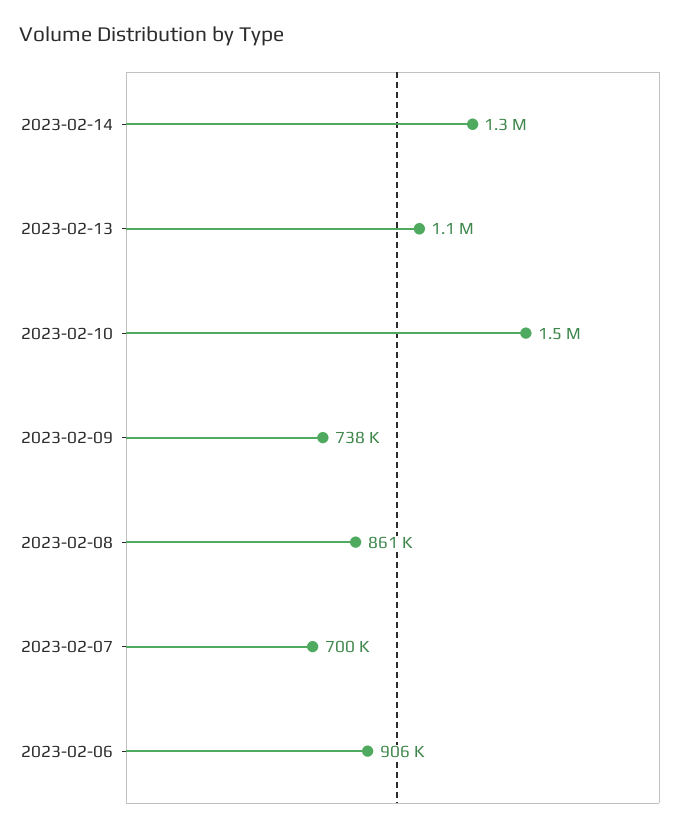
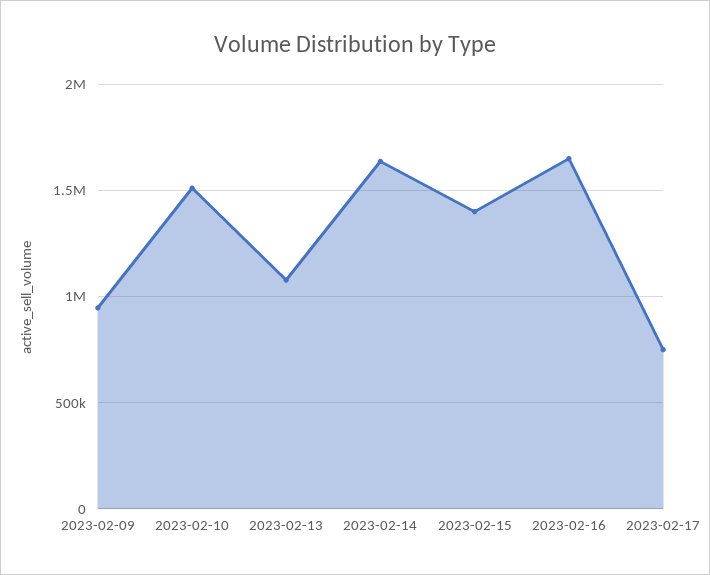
2023-02-14: 1300000 -> 1650000
2023-02-09: 738000 -> 950000
2023-02-08: 861000 -> none
2023-02-07: 700000 -> none
2023-02-06: 906000 -> none
2023-02-15: none -> 1400000
2023-02-16: none -> 1650000
2023-02-17: none -> 750000

